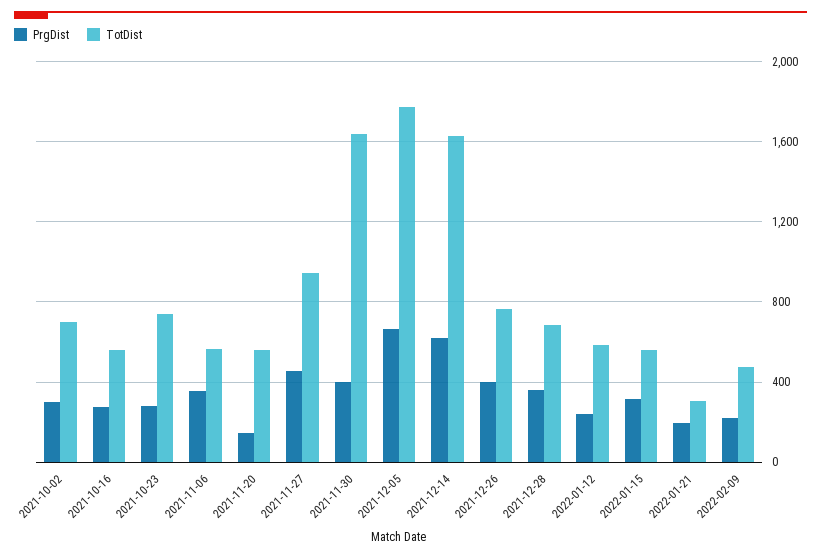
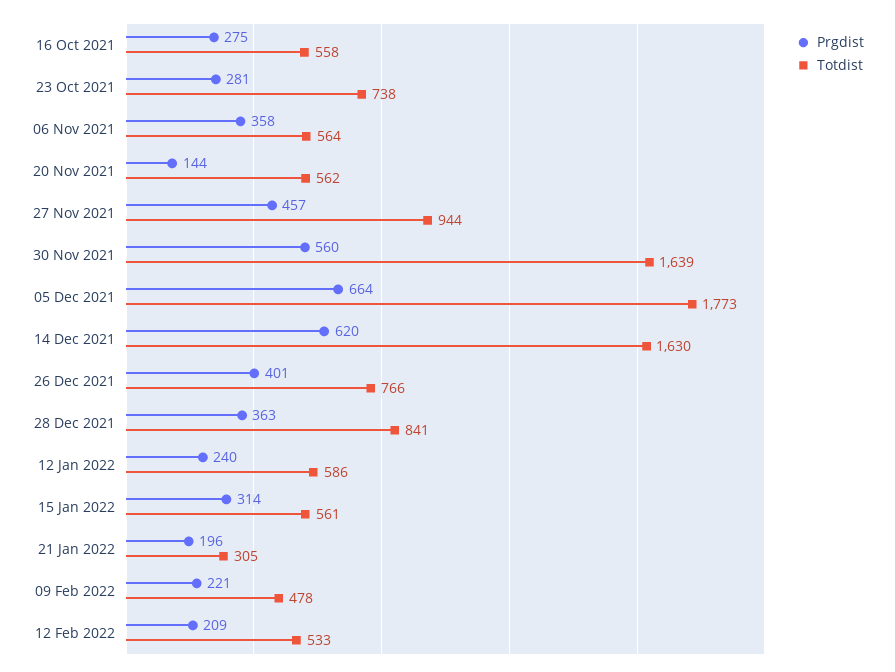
PrgDist, 2021-10-02: 300 -> none
TotDist, 2021-10-02: 700 -> none
PrgDist, 2021-11-30: 400 -> 560
TotDist, 2021-12-28: 700 -> 841
PrgDist, 12 Feb 2022: none -> 209
TotDist, 12 Feb 2022: none -> 533

